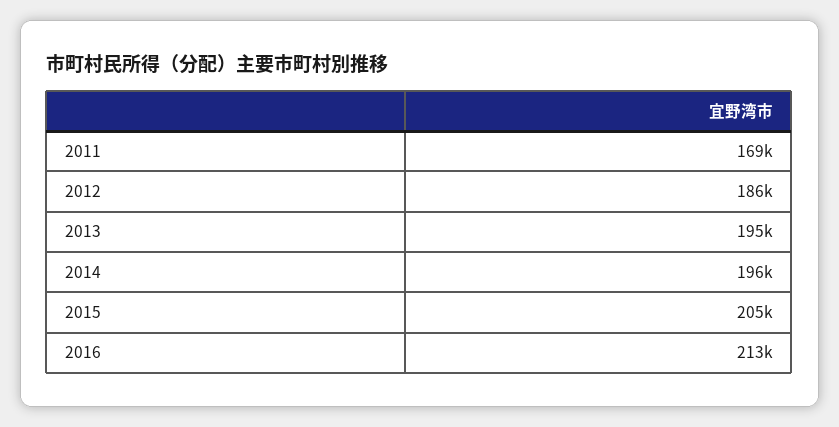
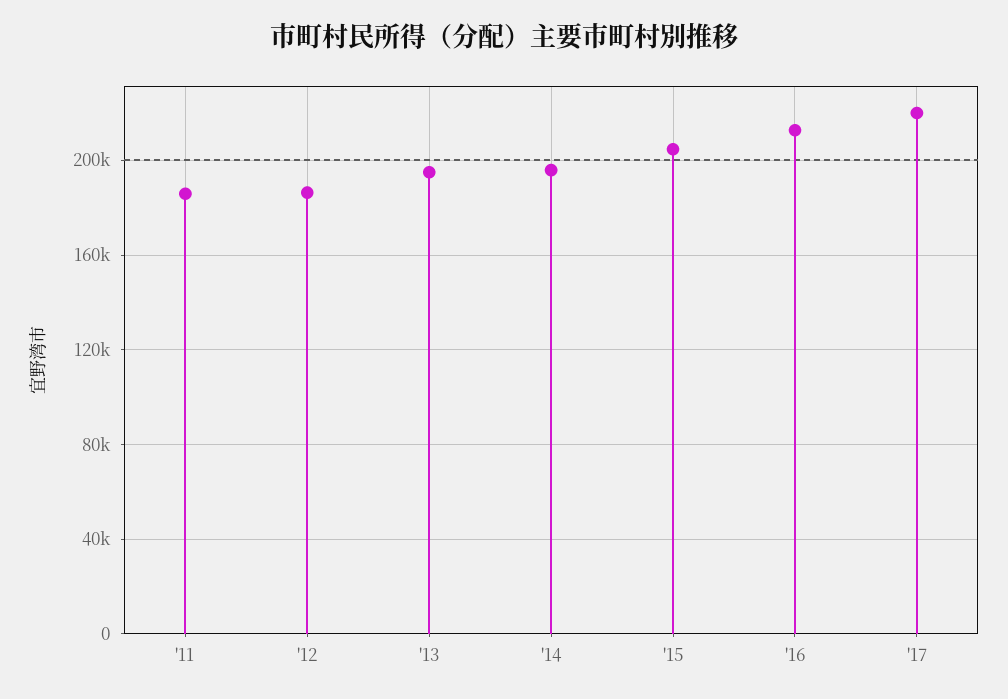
2011: 169000 -> 185000
'17: none -> 220000

